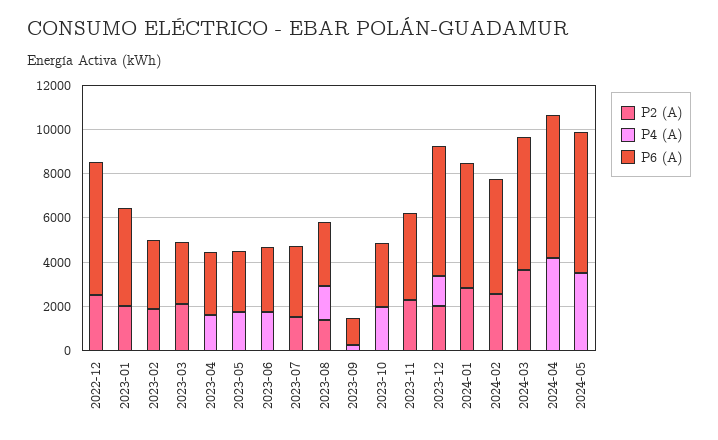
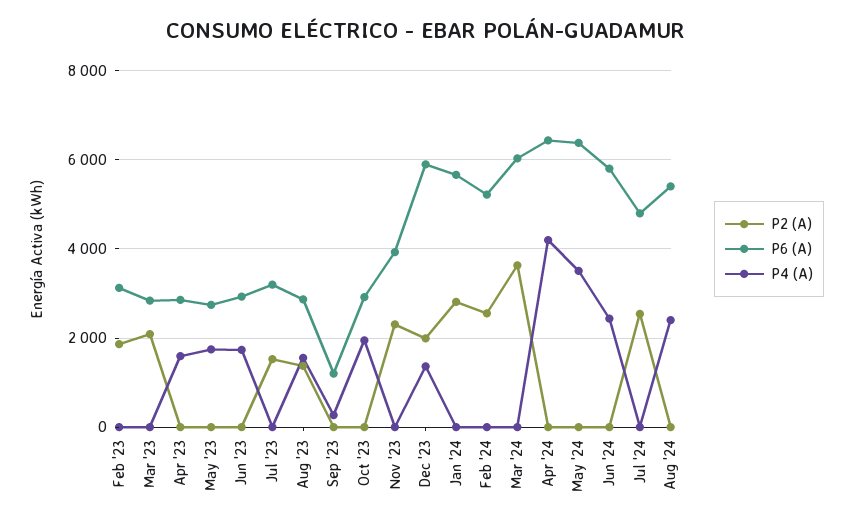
P2 (A), 2022-12: 2500 -> none
P4 (A), 2022-12: 0 -> none
P6 (A), 2022-12: 6000 -> none
P2 (A), 2023-01: 2000 -> none
P4 (A), 2023-01: 0 -> none
P6 (A), 2023-01: 4500 -> none
P2 (A), Jun '24: none -> 0
P6 (A), Jun '24: none -> 5800
P4 (A), Jun '24: none -> 2400
P2 (A), Jul '24: none -> 2600
P6 (A), Jul '24: none -> 4800
P4 (A), Jul '24: none -> 0
P2 (A), Aug '24: none -> 0
P6 (A), Aug '24: none -> 5400
P4 (A), Aug '24: none -> 2400

